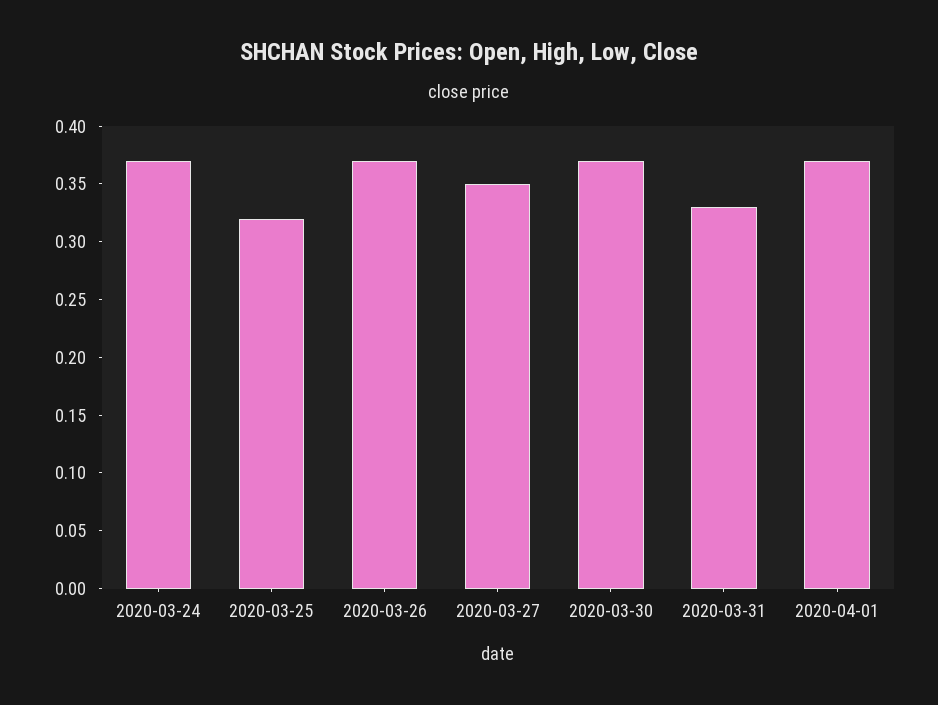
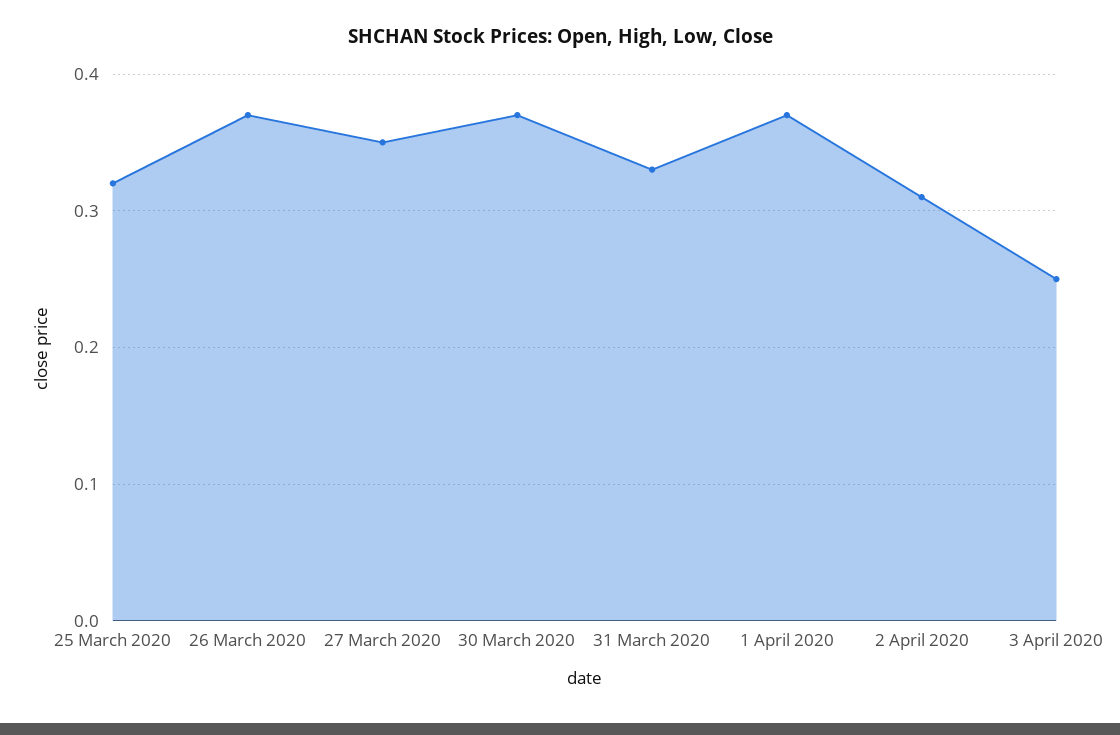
2020-03-24: 0.37 -> none
2 April 2020: none -> 0.31
3 April 2020: none -> 0.25

